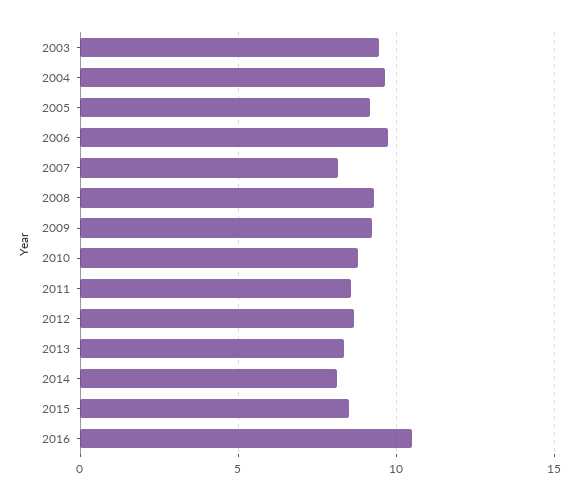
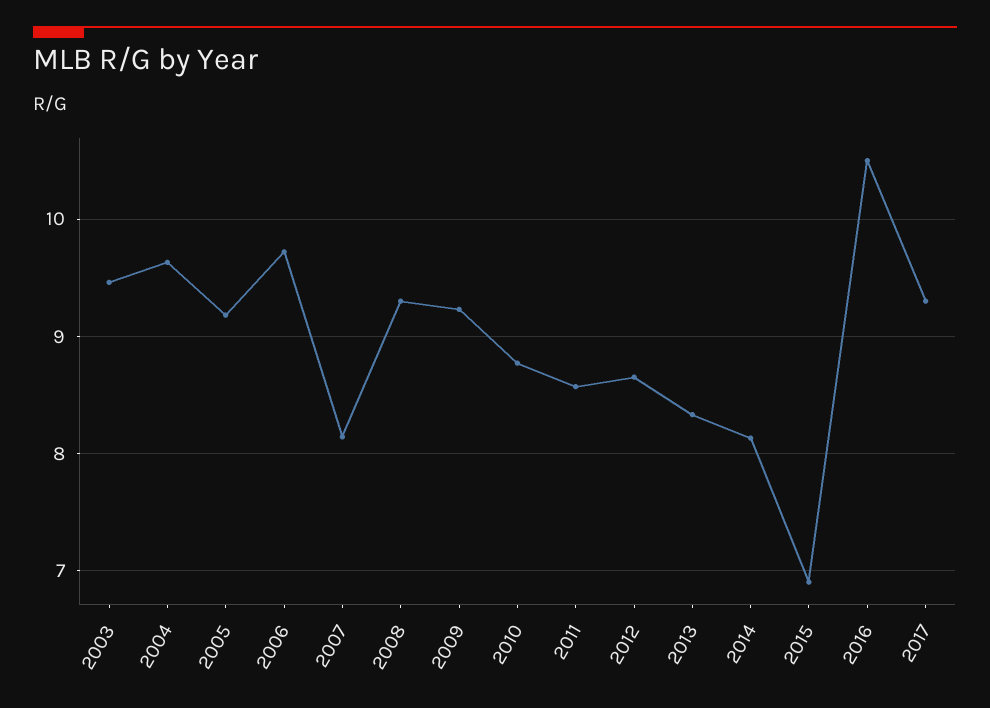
2015: 8.5 -> 6.9
2017: none -> 9.3

